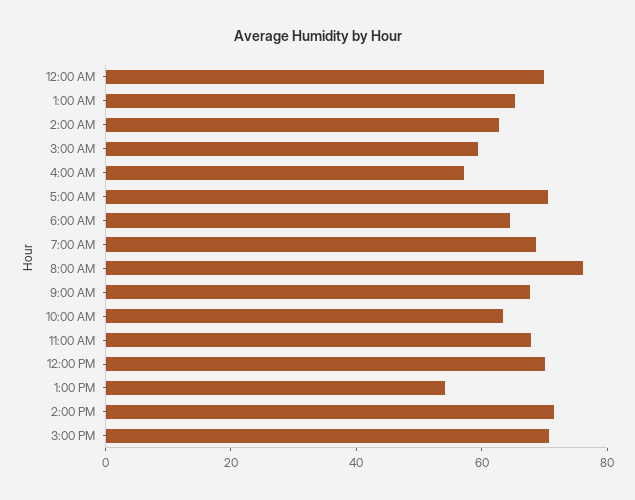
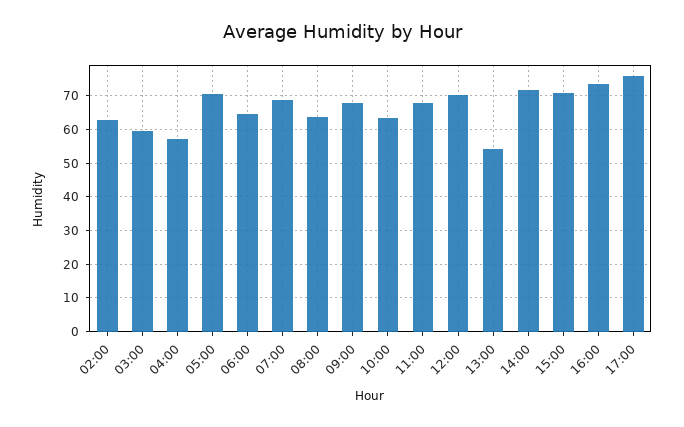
12:00 AM: 70 -> none
1:00 AM: 65 -> none
8:00 AM: 75 -> 64
16:00: none -> 74
17:00: none -> 76

